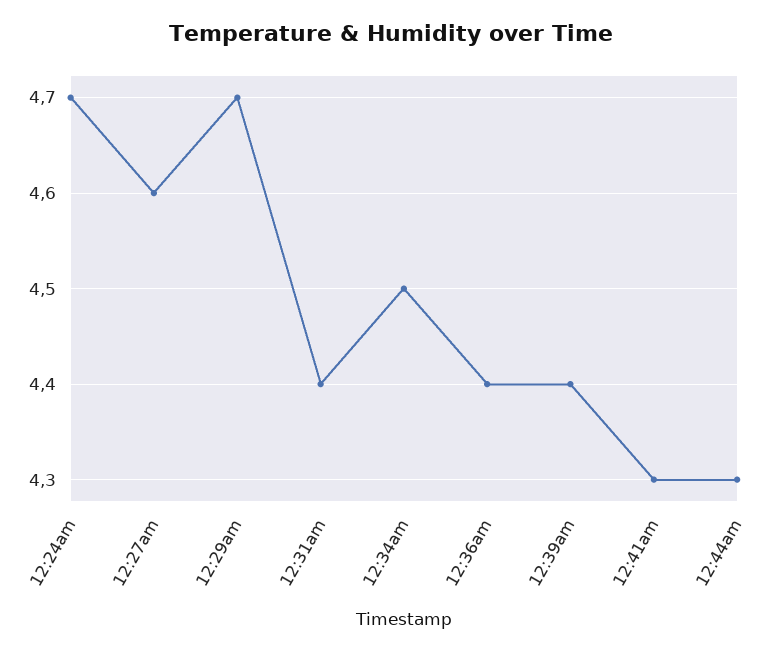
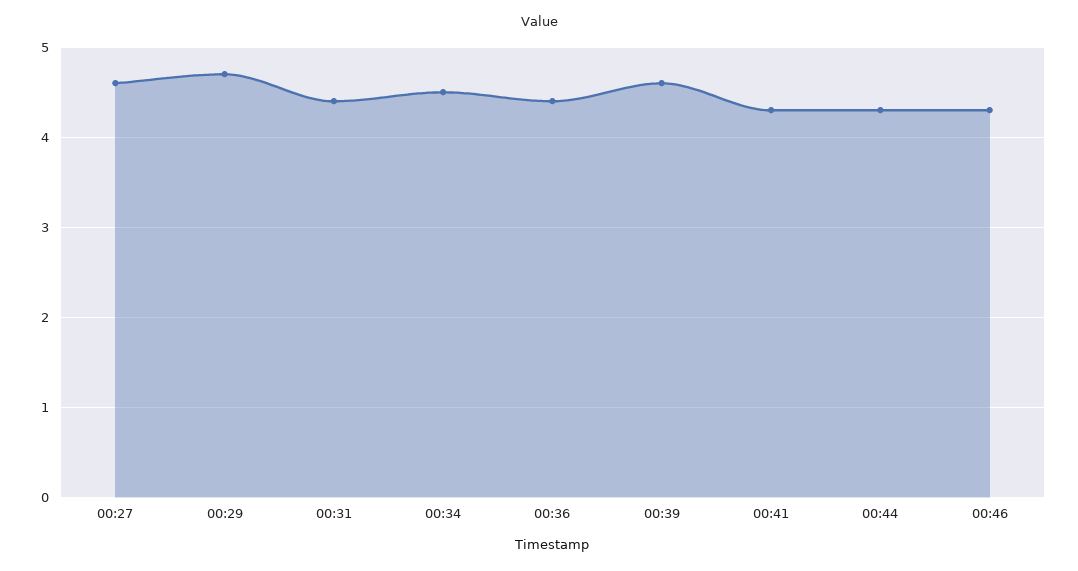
12:24am: 4.7 -> none
12:39am: 4.4 -> 4.6
00:46: none -> 4.3

